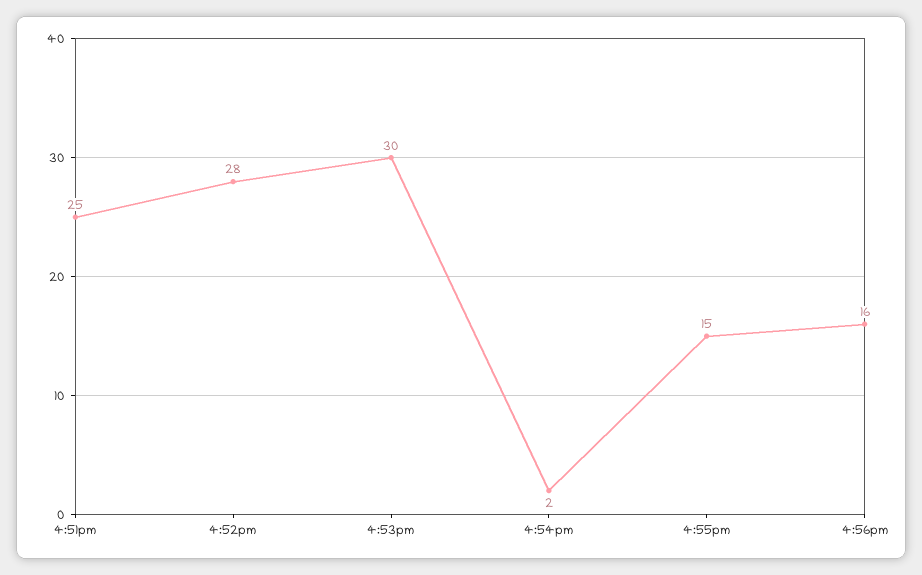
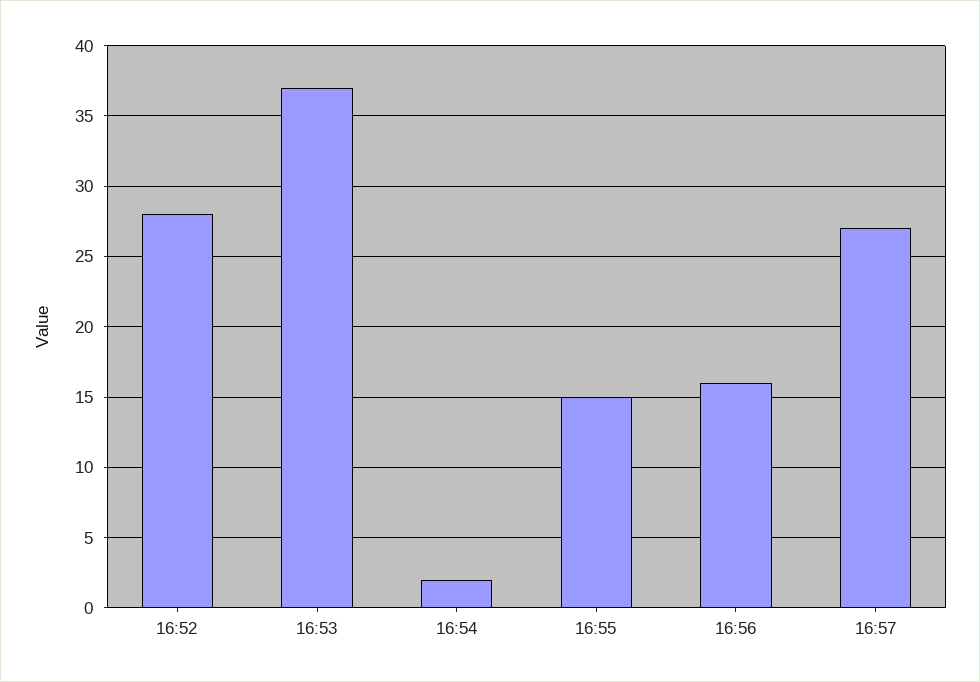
4:51pm: 25 -> none
4:53pm: 30 -> 37
16:57: none -> 27

